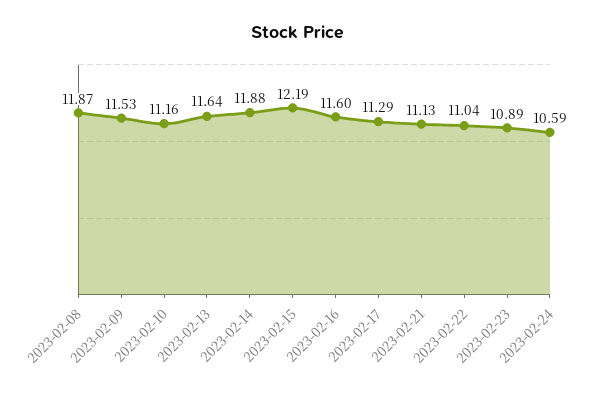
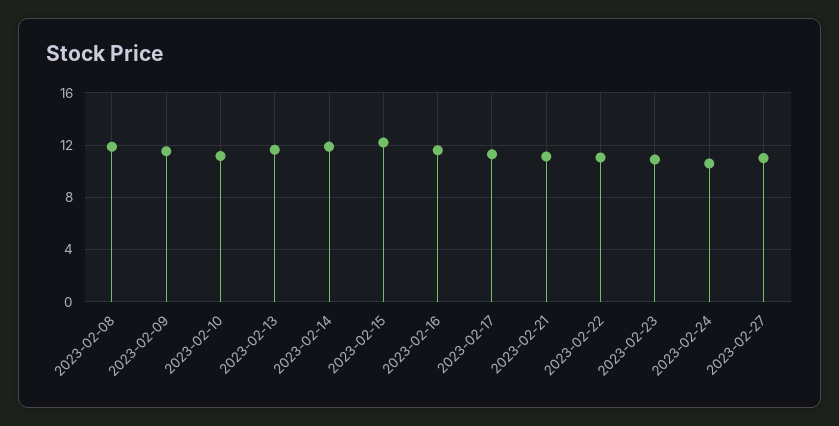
2023-02-27: none -> 11

